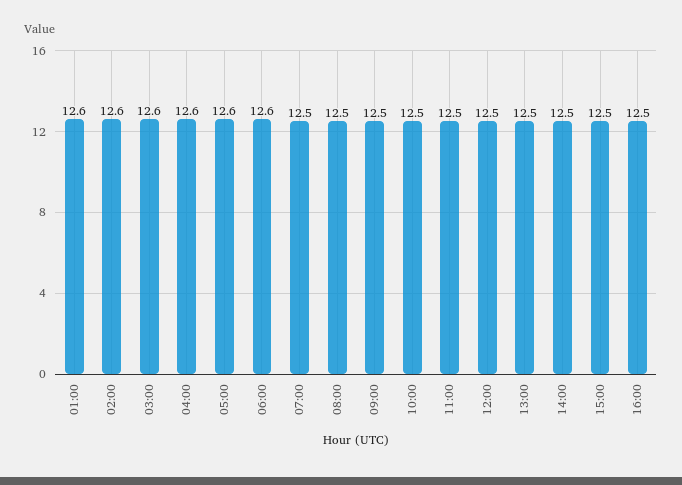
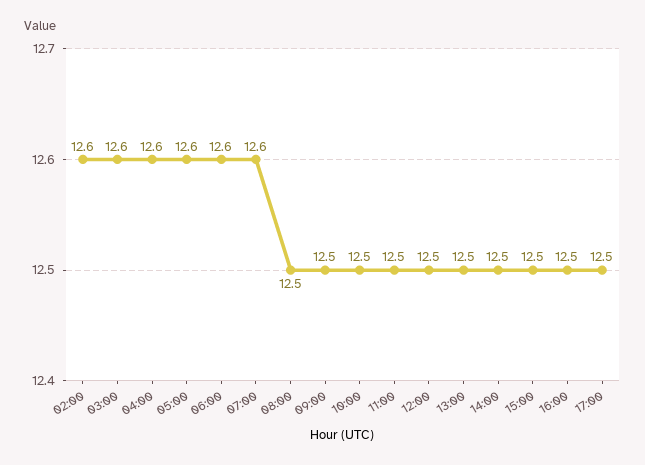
01:00: 12.6 -> none
07:00: 12.5 -> 12.6
17:00: none -> 12.5

